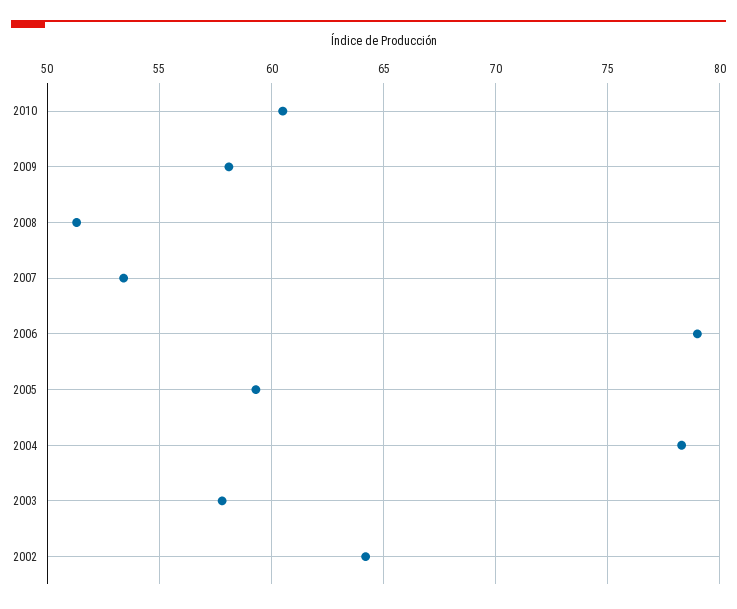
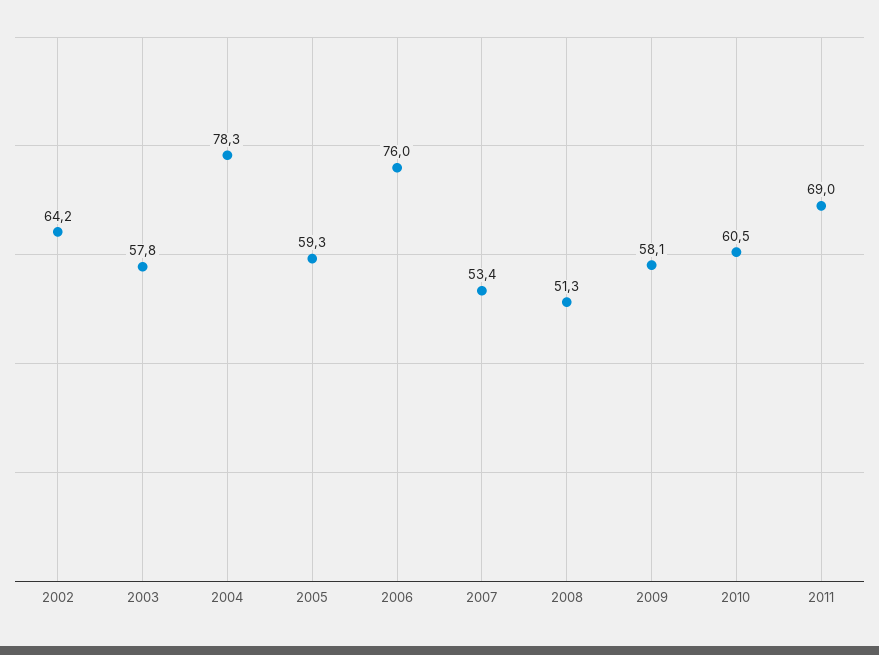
2006: 79 -> 76
2011: none -> 69

